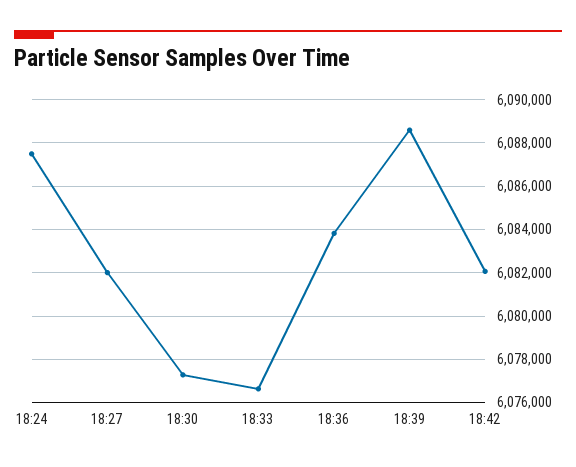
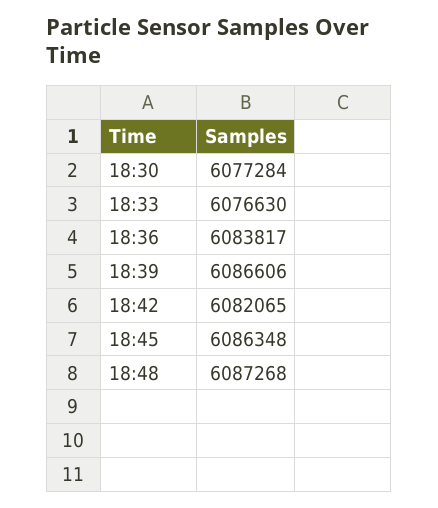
18:24: 6087500 -> none
18:27: 6082000 -> none
18:39: 6088500 -> 6086606
18:45: none -> 6086348
18:48: none -> 6087268

